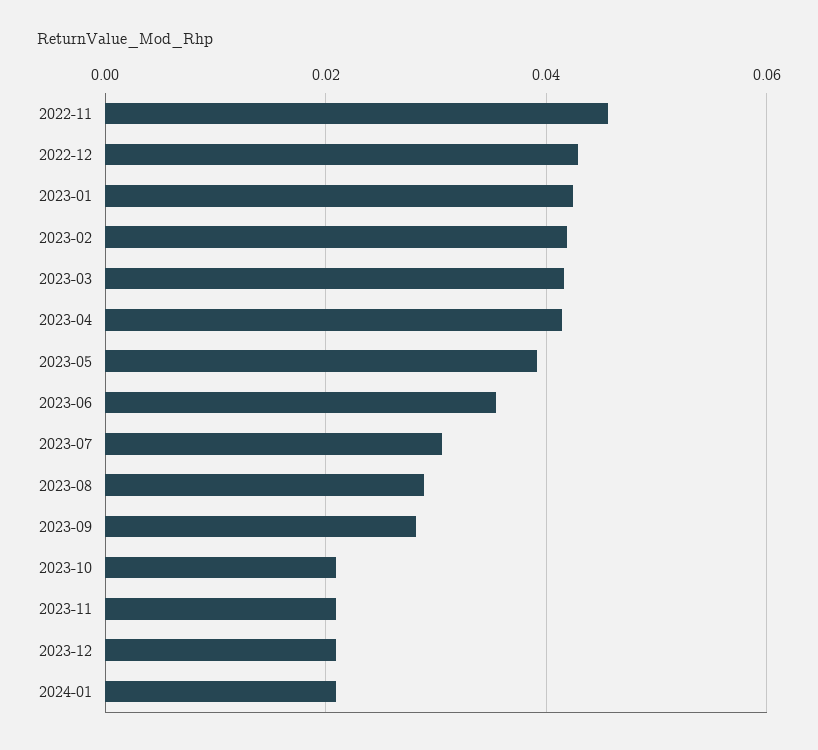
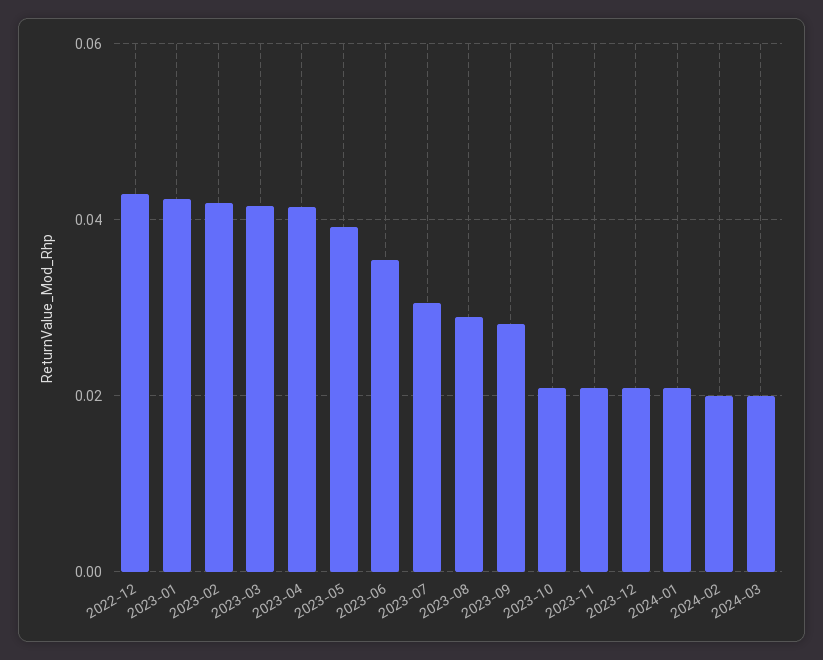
2022-11: 0.046 -> none
2024-02: none -> 0.02
2024-03: none -> 0.02

